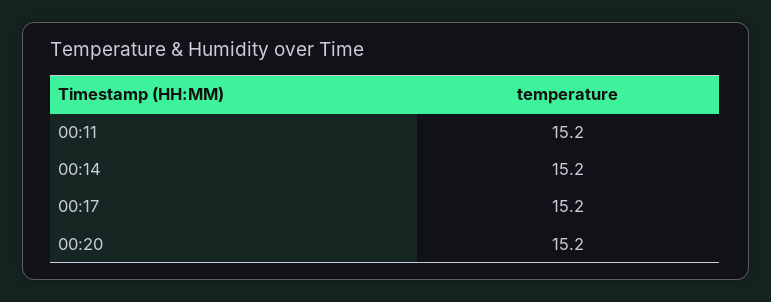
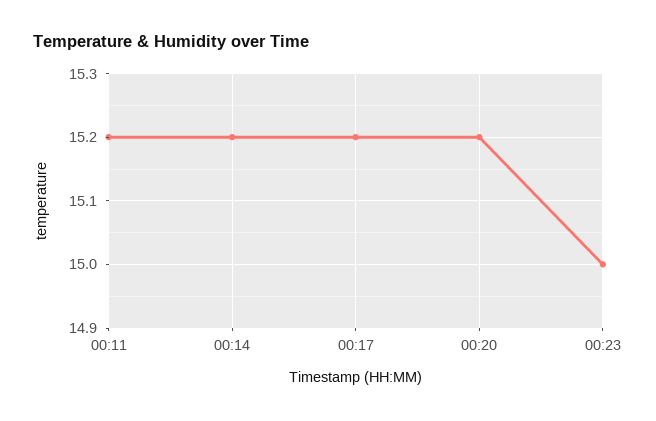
00:23: none -> 15

